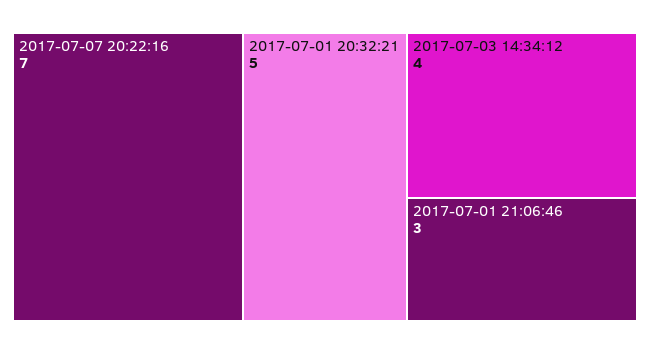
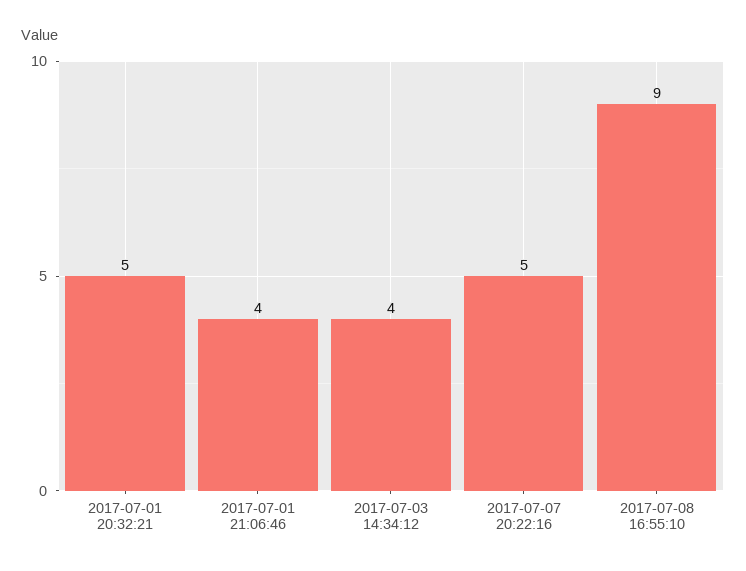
2017-07-07 20:22:16: 7 -> 5
2017-07-01 21:06:46: 3 -> 4
2017-07-08 16:55:10: none -> 9

